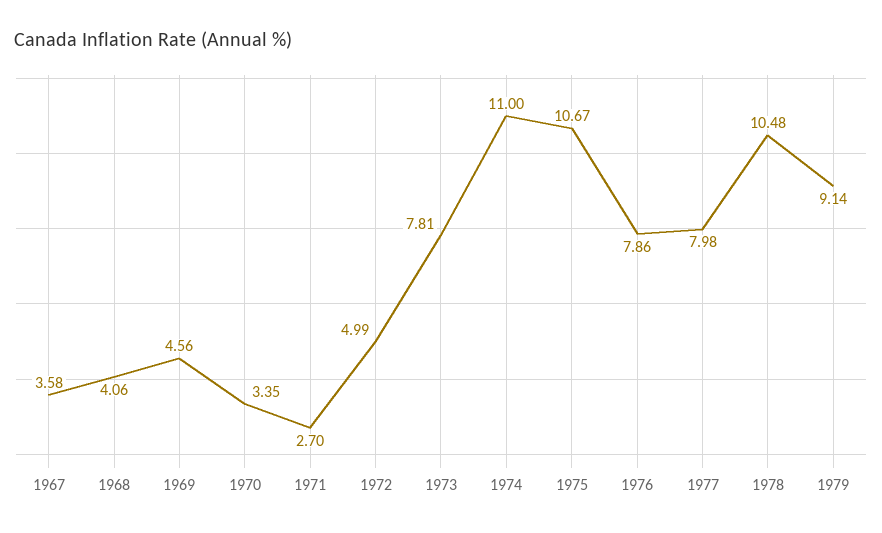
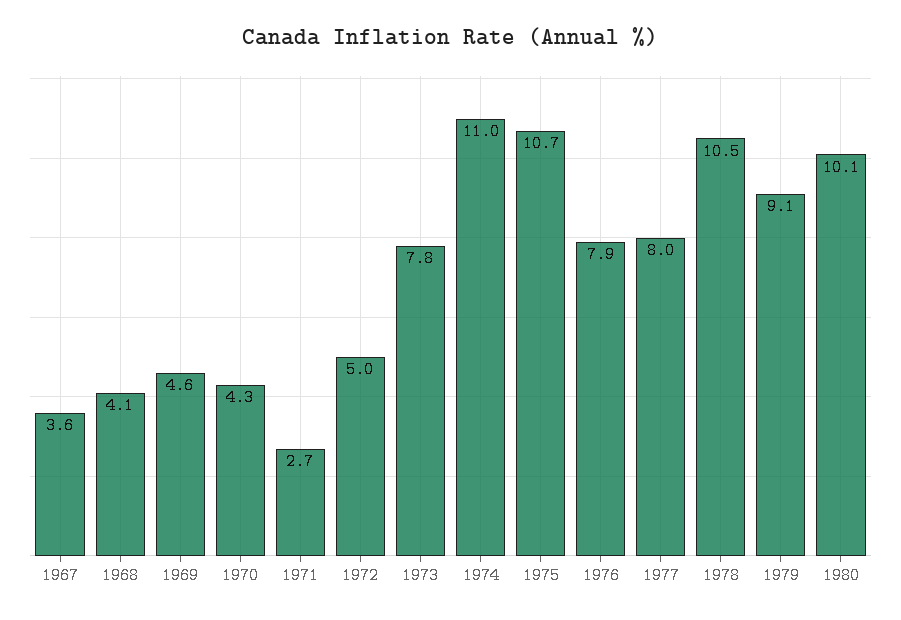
1970: 3.35 -> 4.3
1980: none -> 10.1

